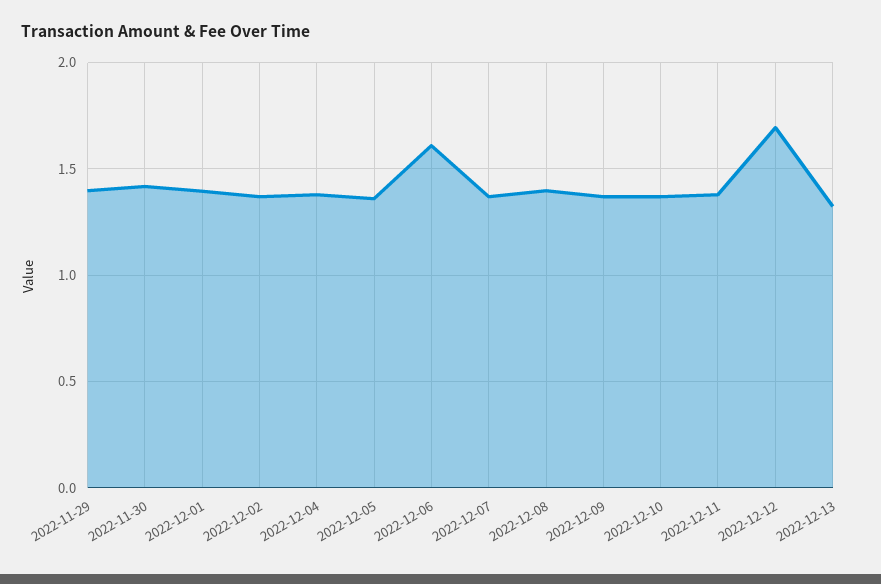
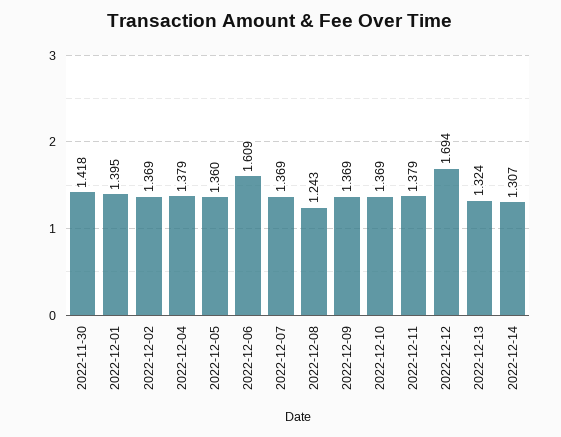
2022-11-29: 1.4 -> none
2022-12-08: 1.4 -> 1.243
2022-12-14: none -> 1.307

